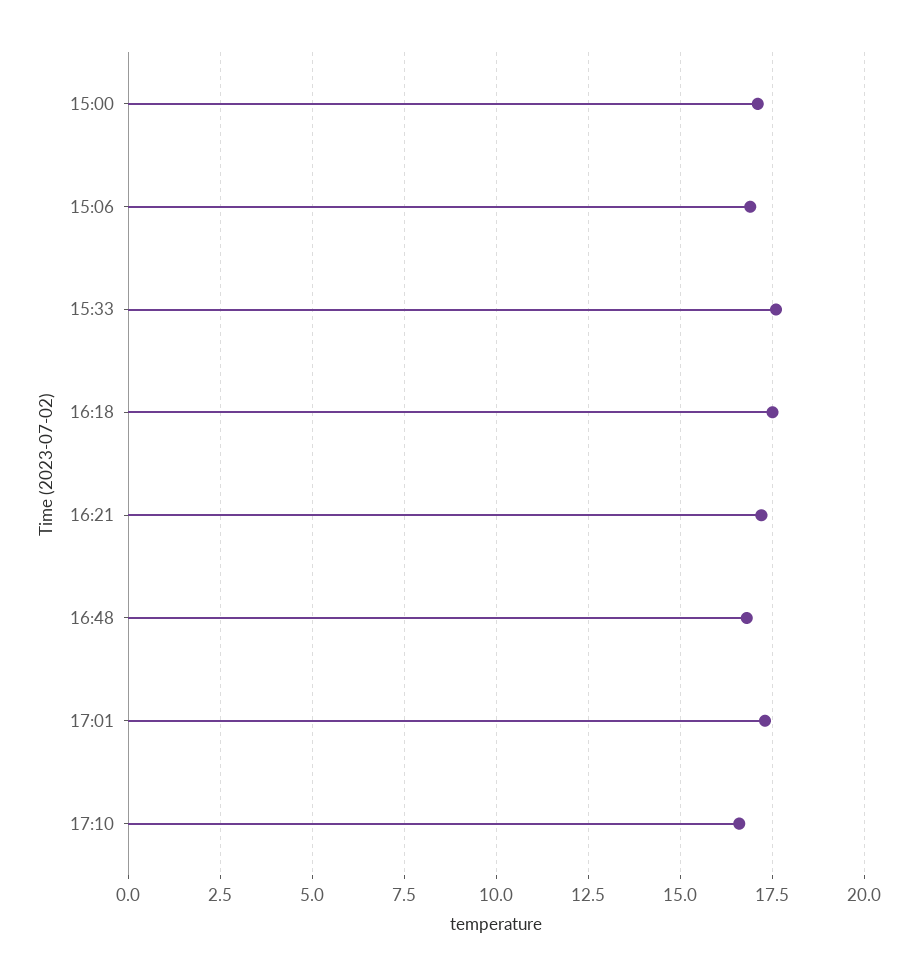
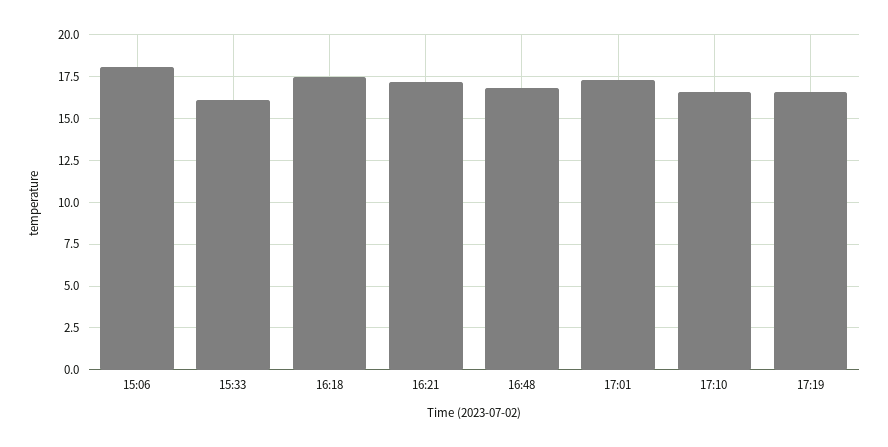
15:00: 17 -> none
15:06: 17 -> 18
15:33: 17.5 -> 16
17:19: none -> 16.5

